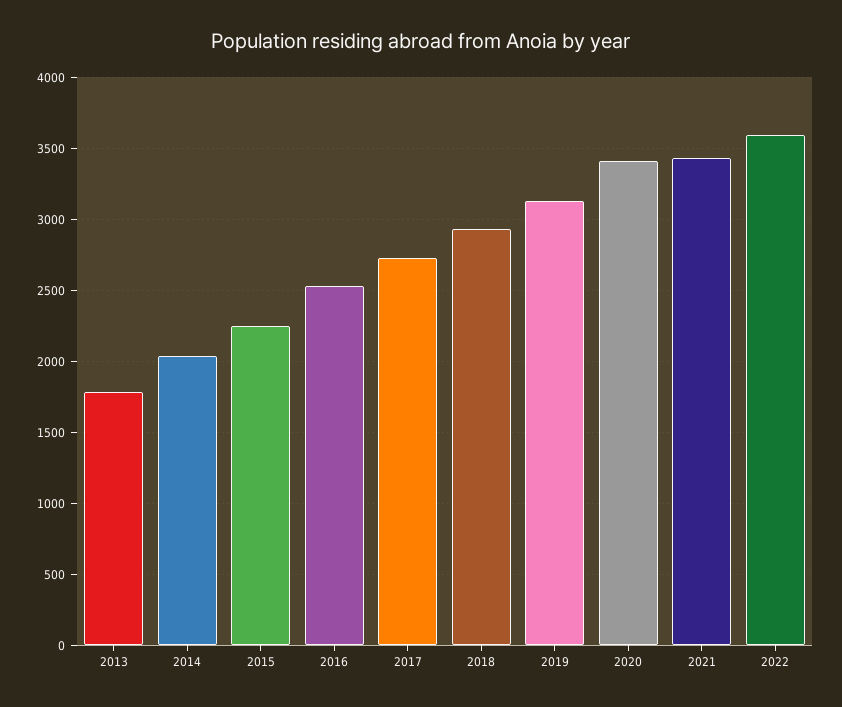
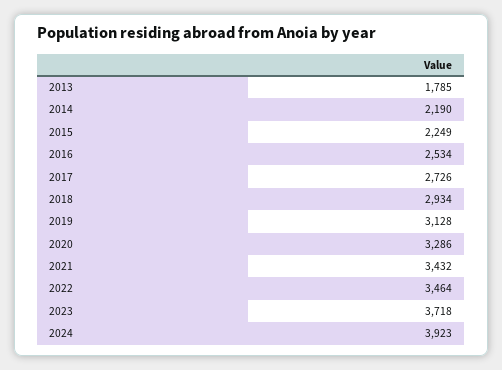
2014: 2050 -> 2190
2020: 3400 -> 3286
2022: 3600 -> 3464
2023: none -> 3718
2024: none -> 3923

